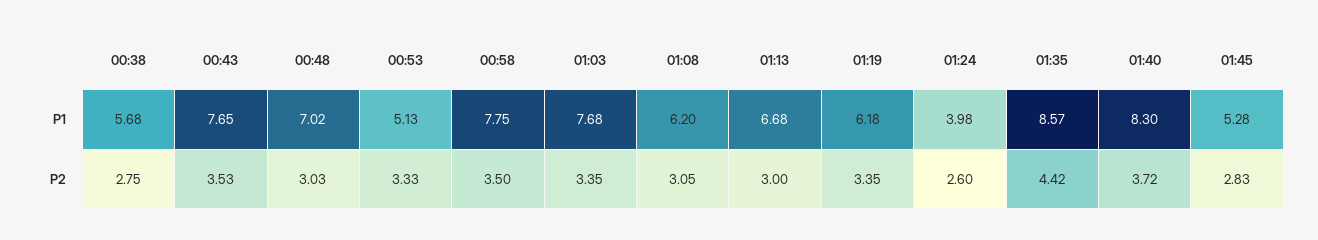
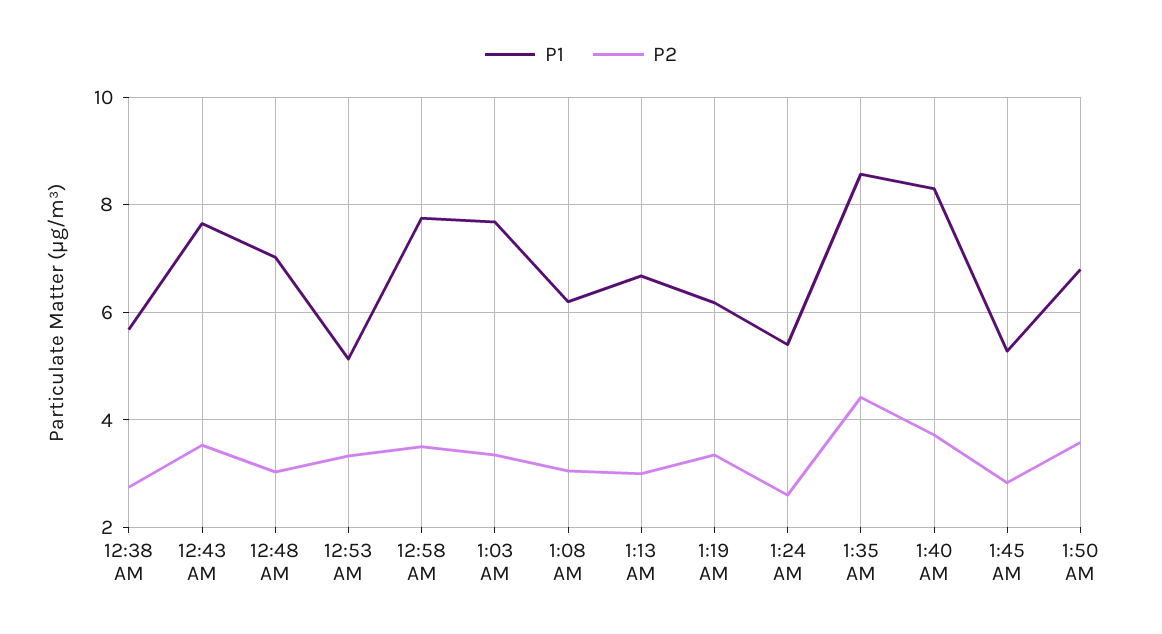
P1, 01:24: 3.98 -> 5.4
P1, 1:50 AM: none -> 6.8
P2, 1:50 AM: none -> 3.6

